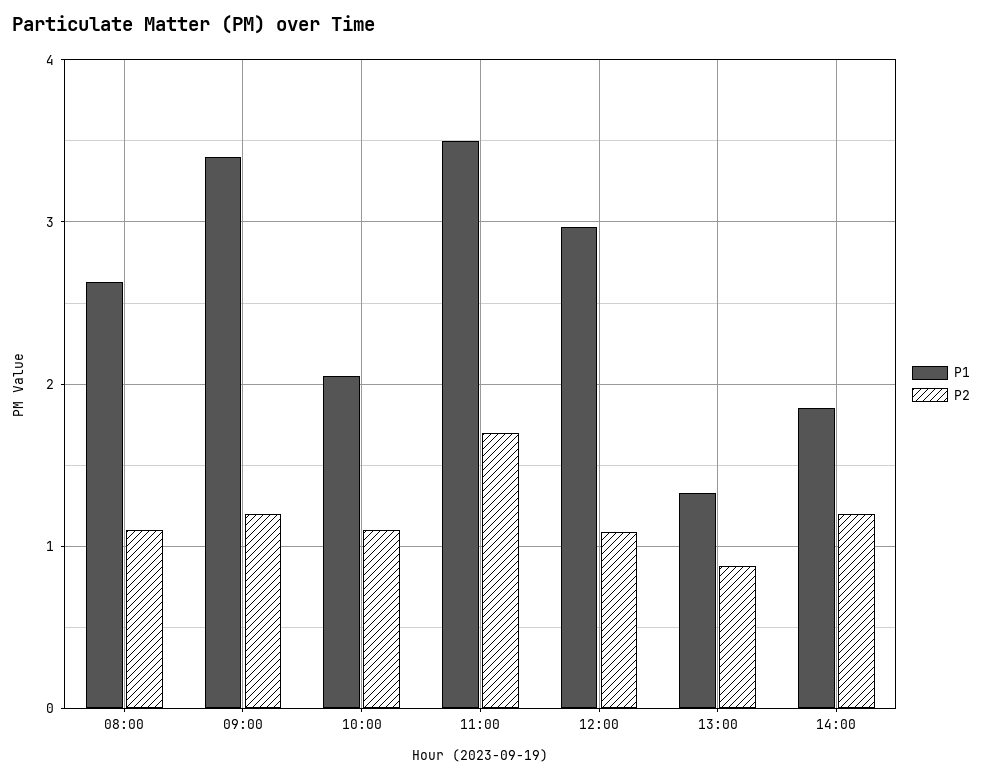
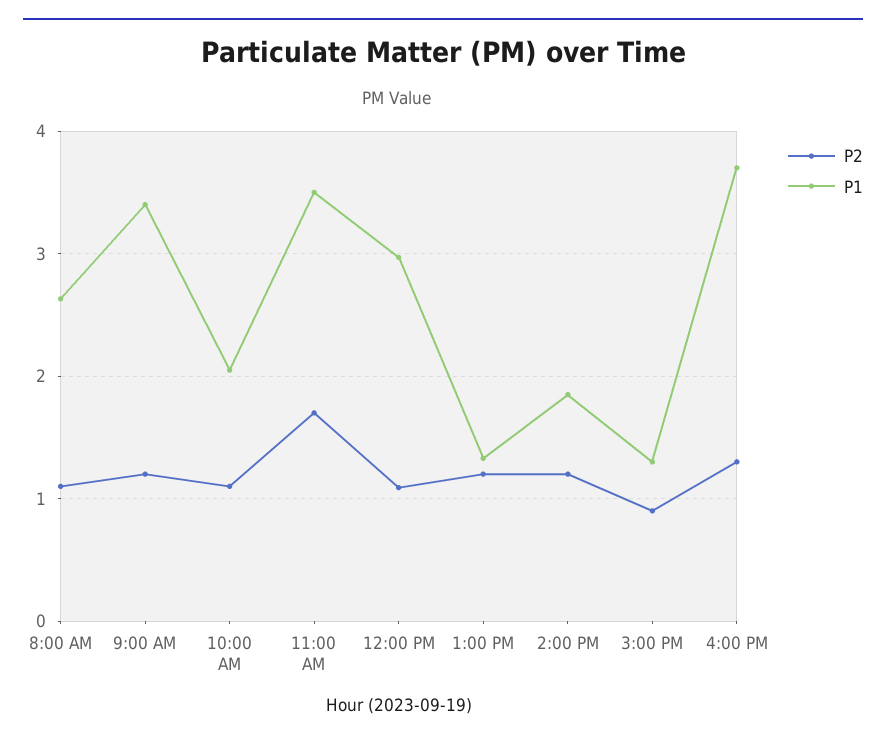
P2, 13:00: 0.9 -> 1.2
P2, 3:00 PM: none -> 0.9
P1, 3:00 PM: none -> 1.3
P2, 4:00 PM: none -> 1.3
P1, 4:00 PM: none -> 3.7

